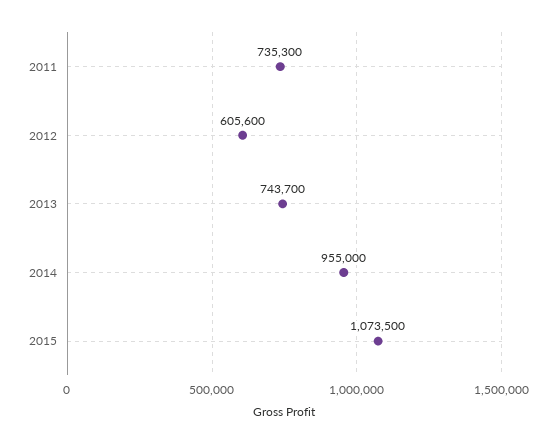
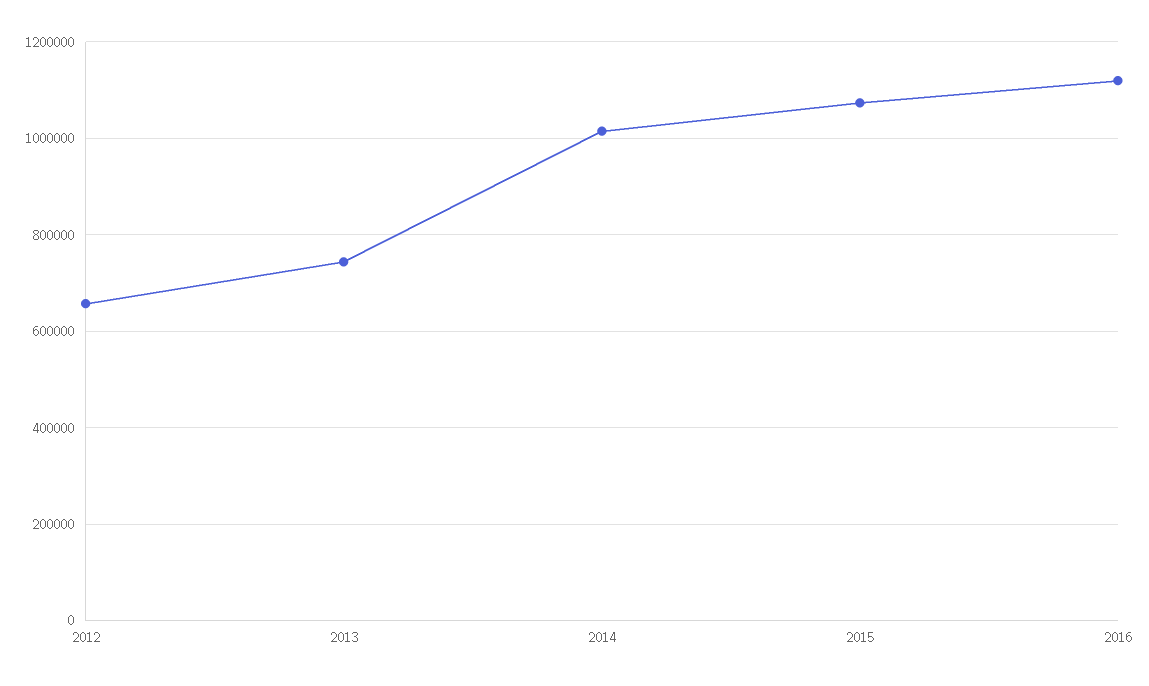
2011: 735300 -> none
2012: 605600 -> 660000
2014: 955000 -> 1020000
2016: none -> 1120000

